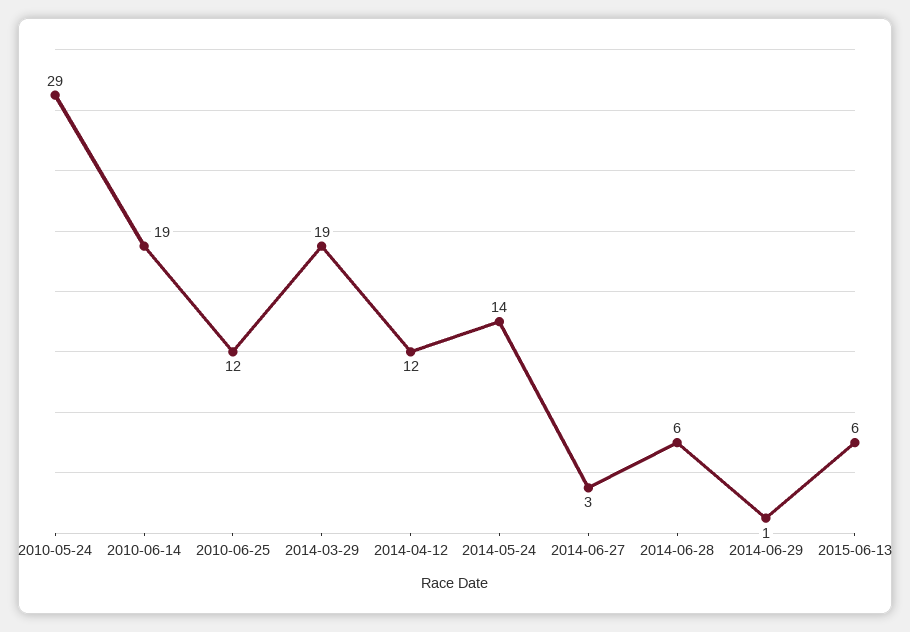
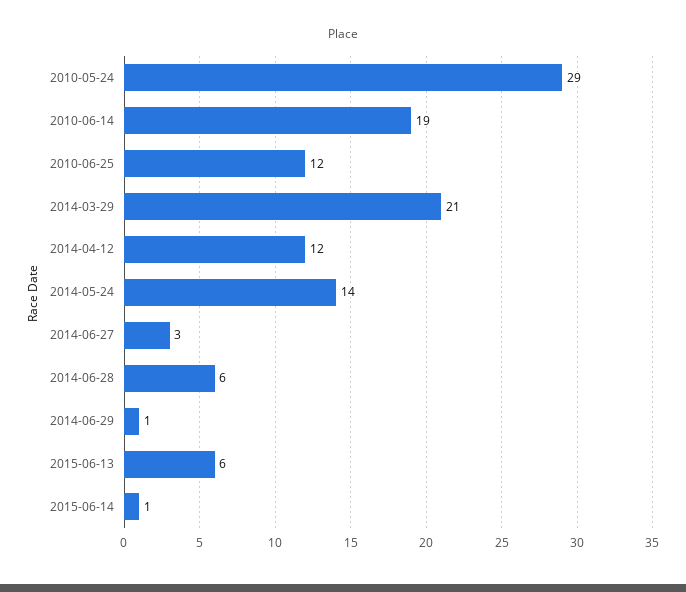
2014-03-29: 19 -> 21
2015-06-14: none -> 1

